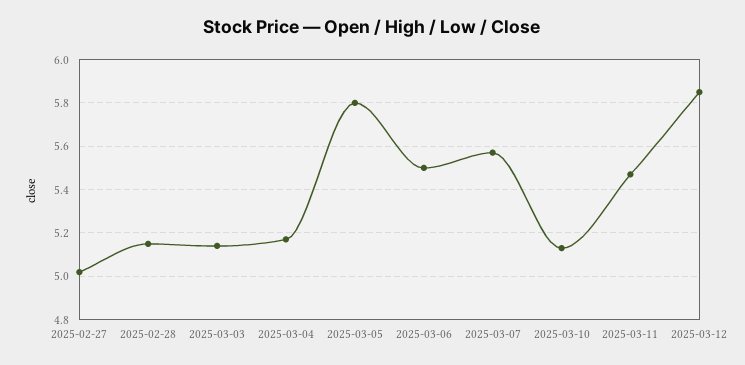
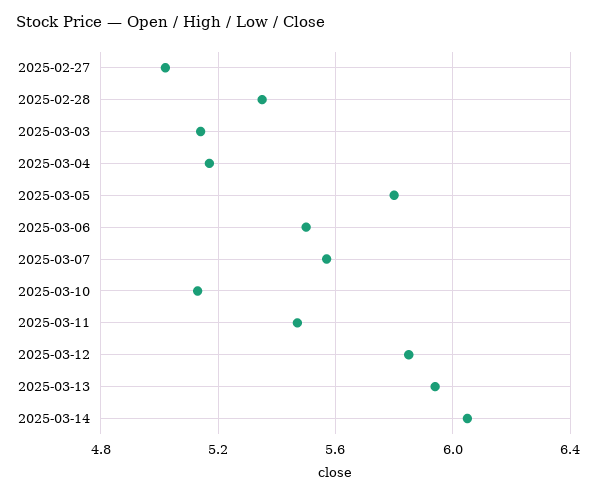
2025-02-28: 5.15 -> 5.35
2025-03-13: none -> 5.95
2025-03-14: none -> 6.05

